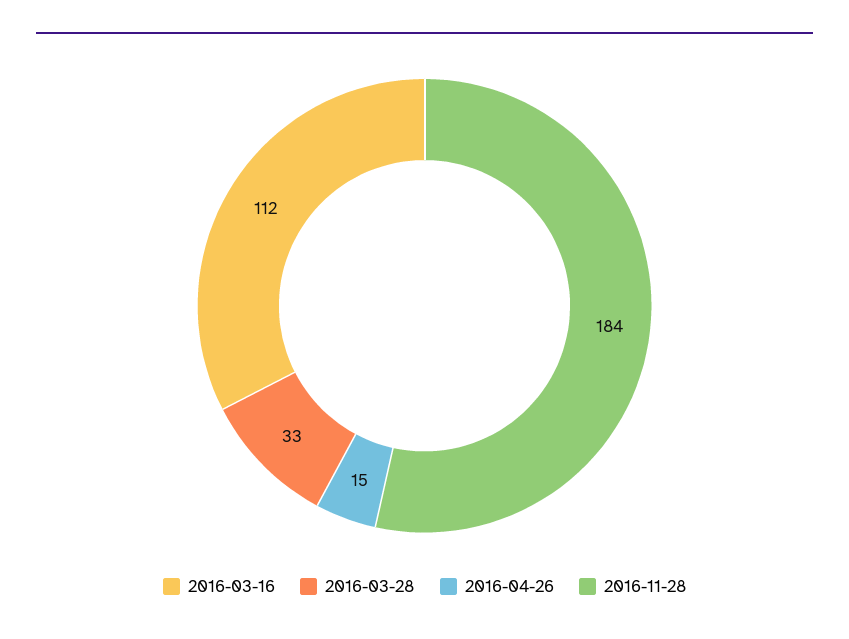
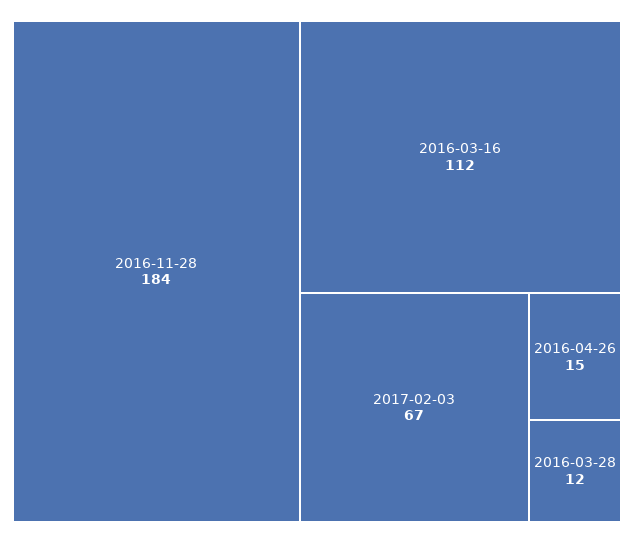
2016-03-28: 33 -> 12
2017-02-03: none -> 67

